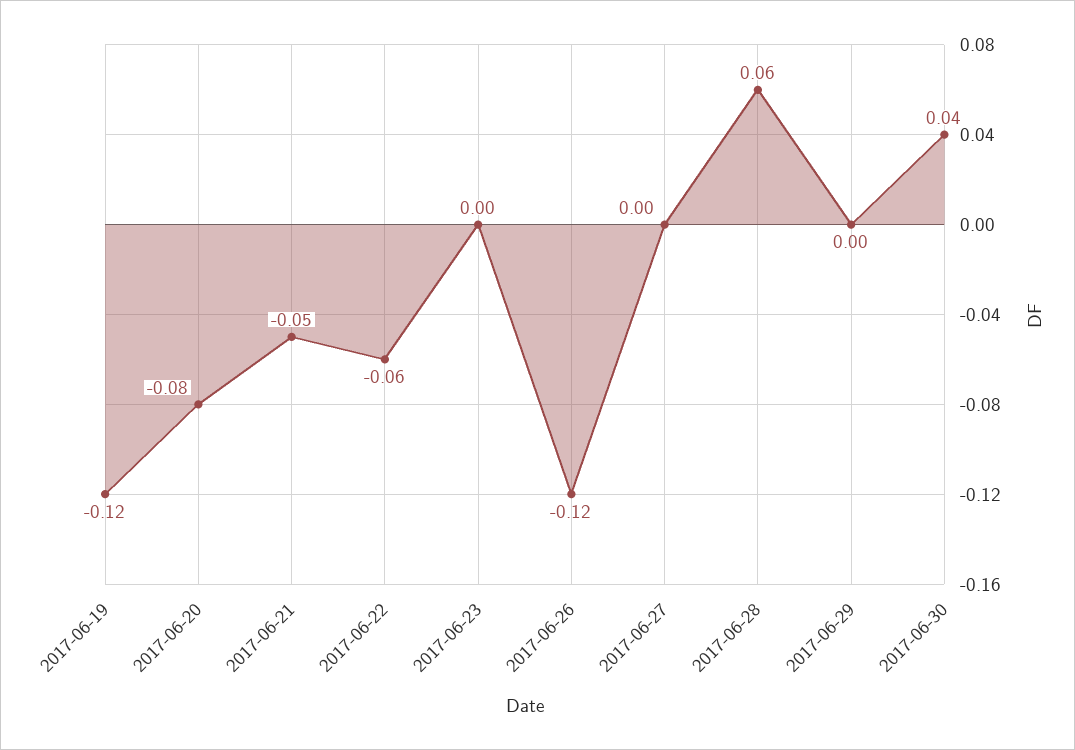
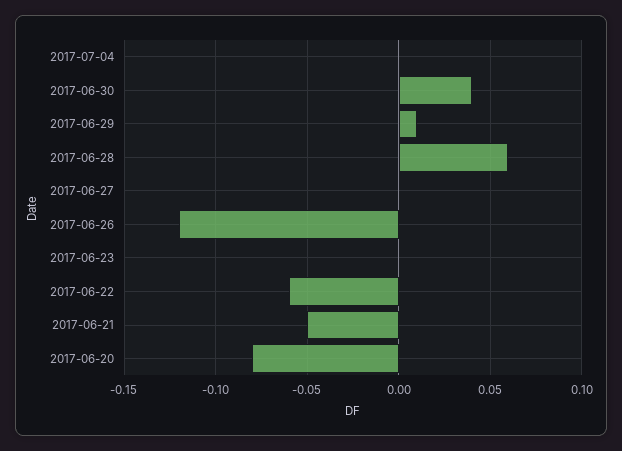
2017-06-19: -0.12 -> none
2017-06-29: 0 -> 0.01
2017-07-04: none -> 0

